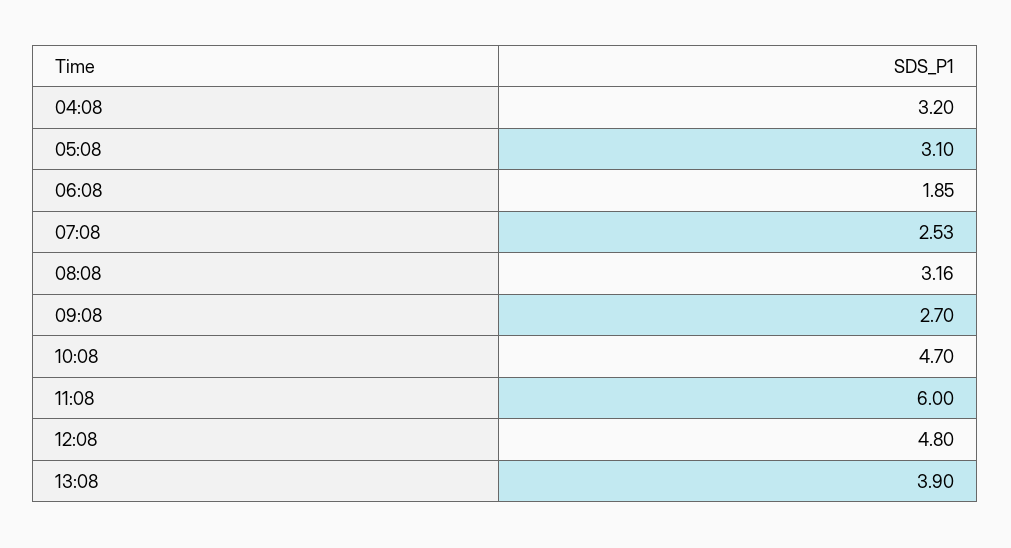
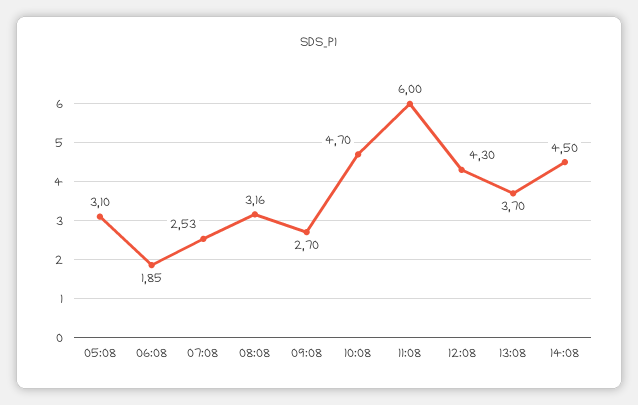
04:08: 3.2 -> none
12:08: 4.8 -> 4.3
13:08: 3.9 -> 3.7
14:08: none -> 4.5

